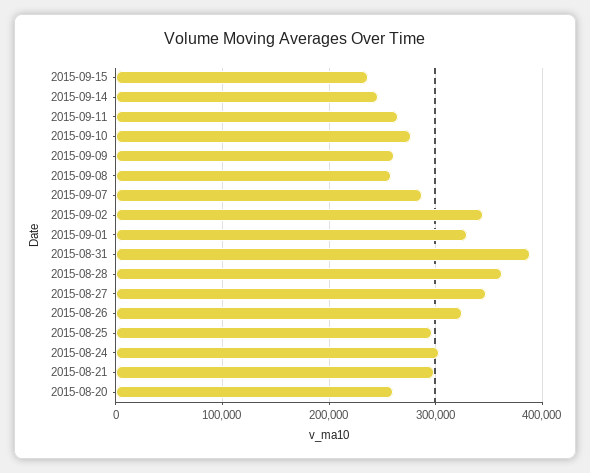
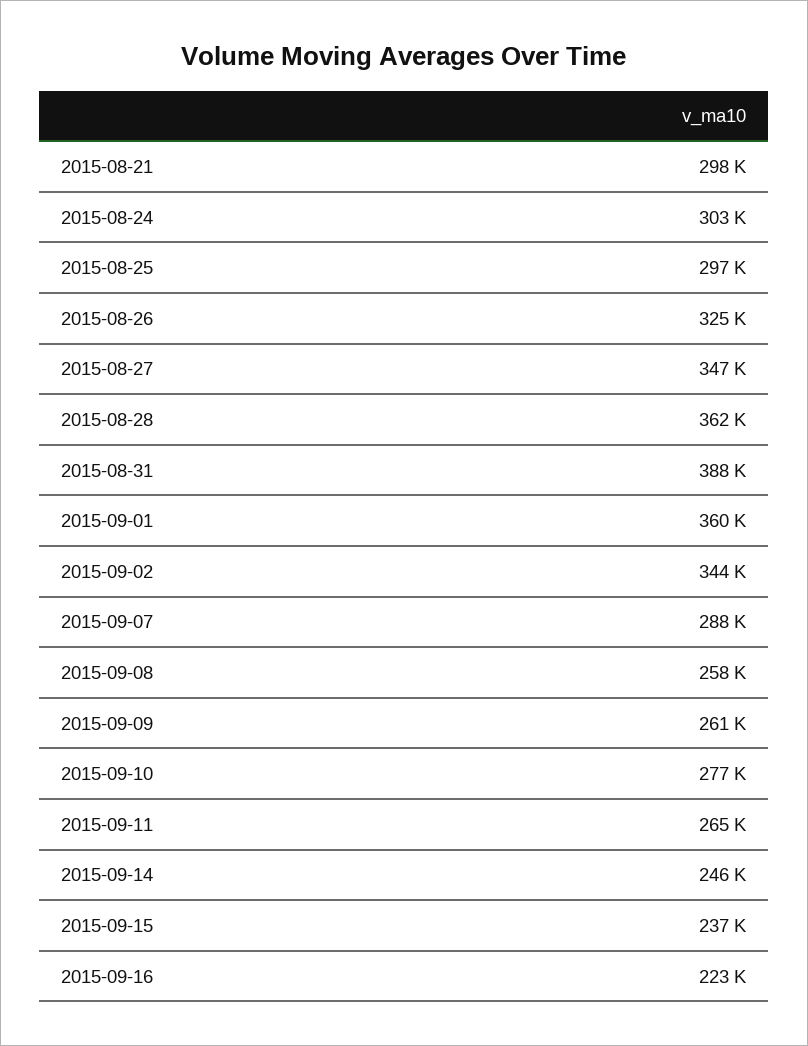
2015-09-01: 330000 -> 360000
2015-08-20: 260000 -> none
2015-09-16: none -> 223000

